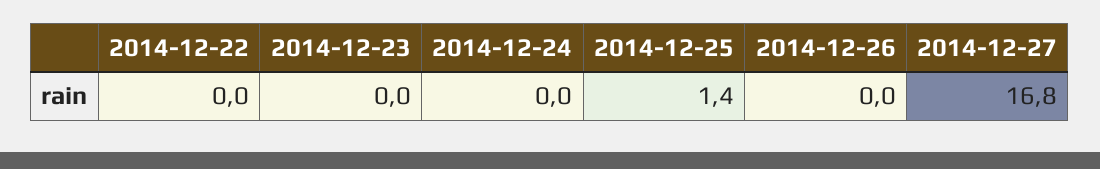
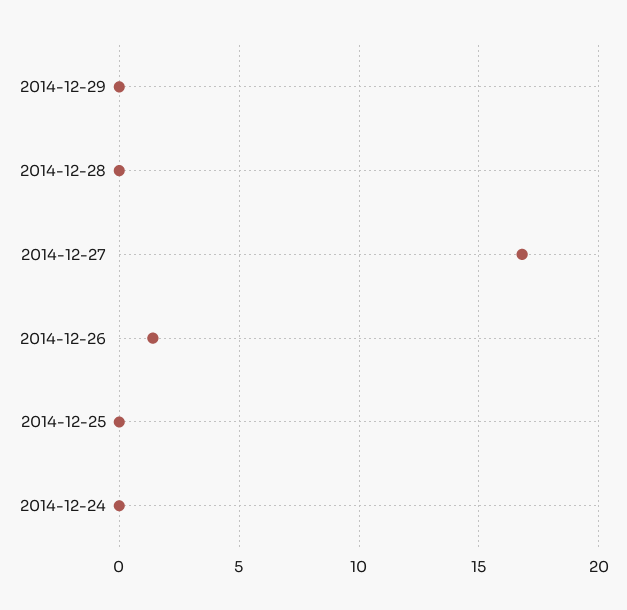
2014-12-22: 0 -> none
2014-12-23: 0 -> none
2014-12-25: 1.4 -> 0
2014-12-26: 0 -> 1.5
2014-12-29: none -> 0
2014-12-28: none -> 0

